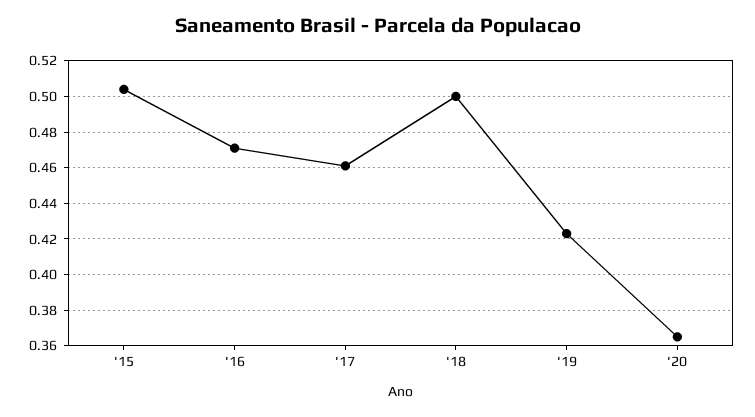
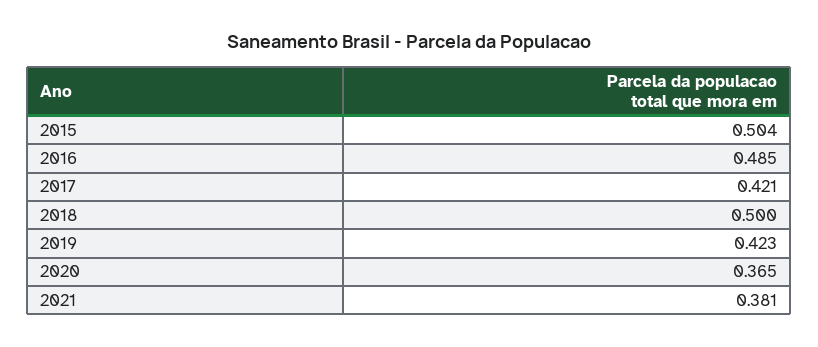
'16: 0.47 -> 0.485
'17: 0.46 -> 0.421
2021: none -> 0.381

